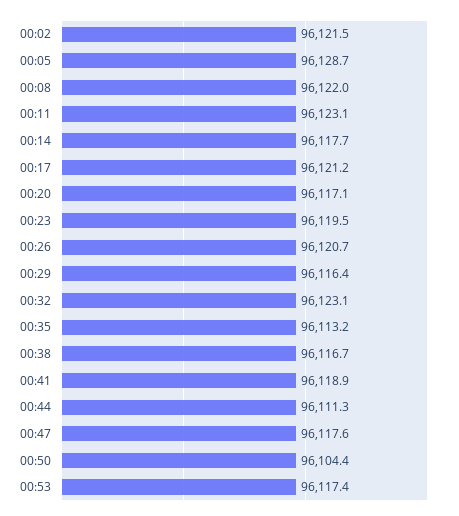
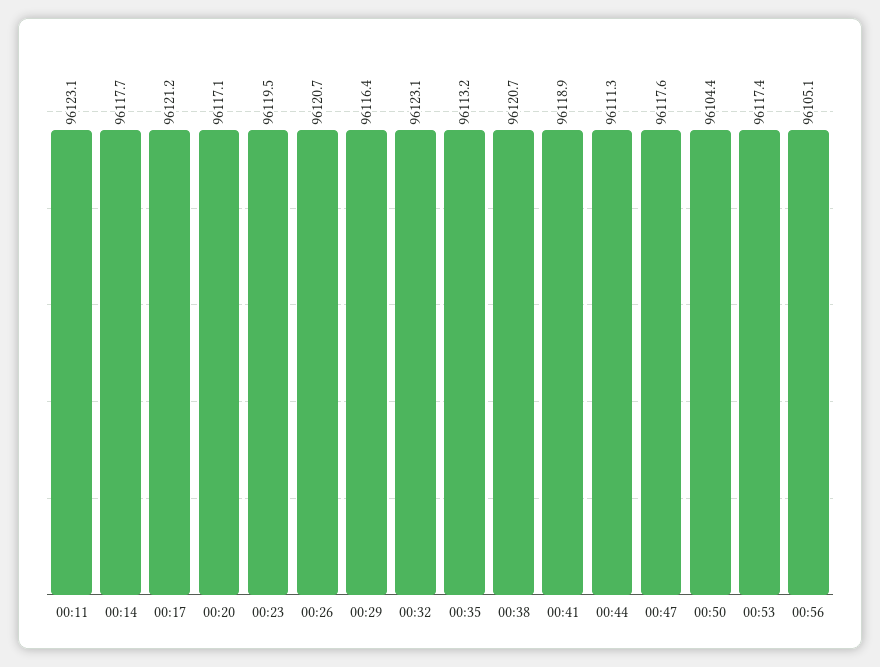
00:02: 96121.5 -> none
00:05: 96128.7 -> none
00:08: 96122 -> none
00:38: 96116.7 -> 96120.7
00:56: none -> 96105.1

